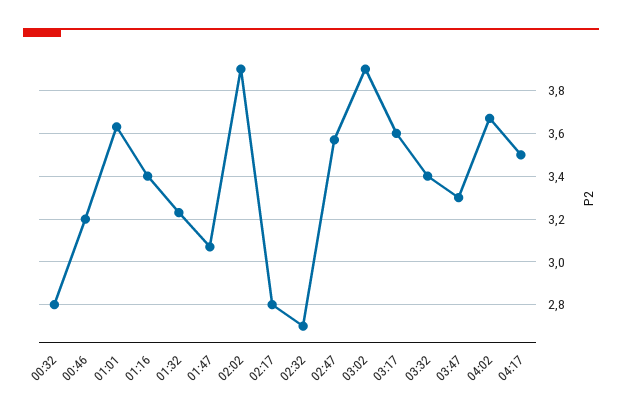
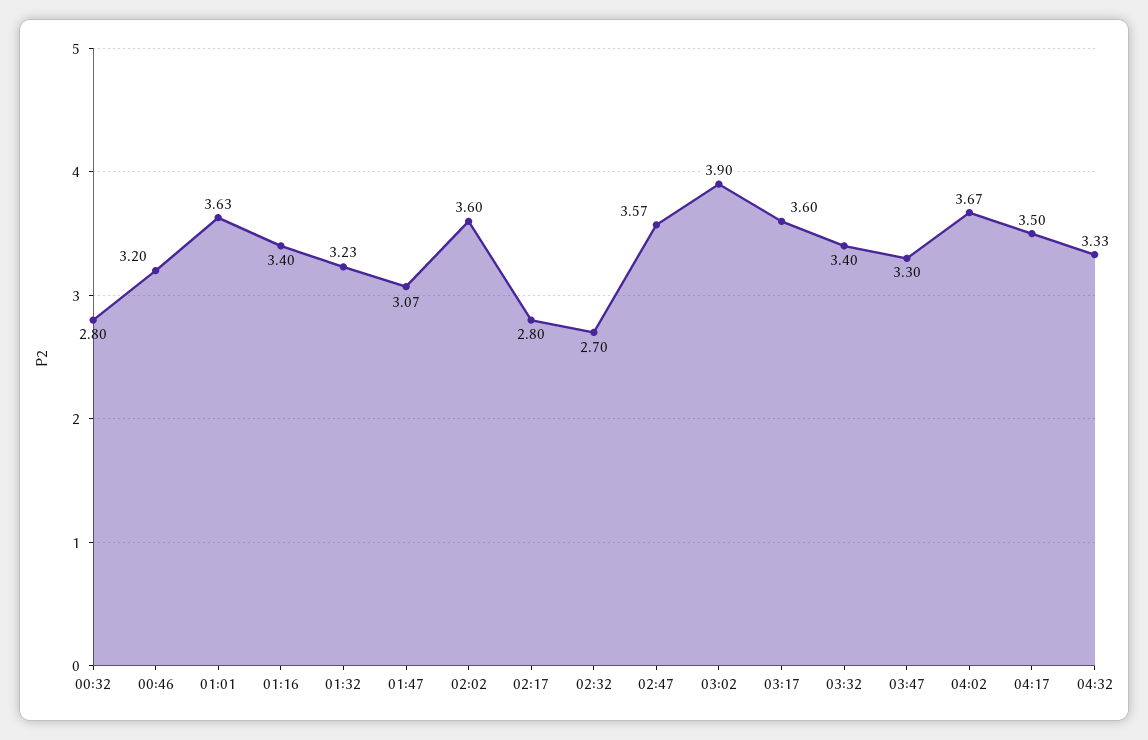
02:02: 3.9 -> 3.6
04:32: none -> 3.33

